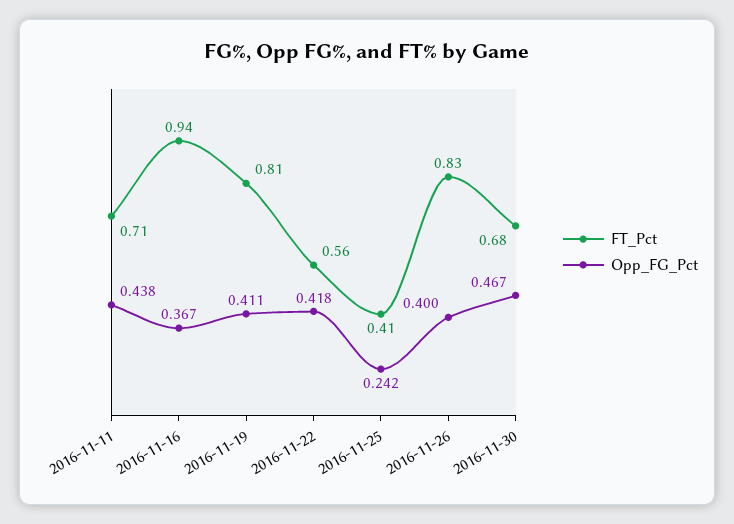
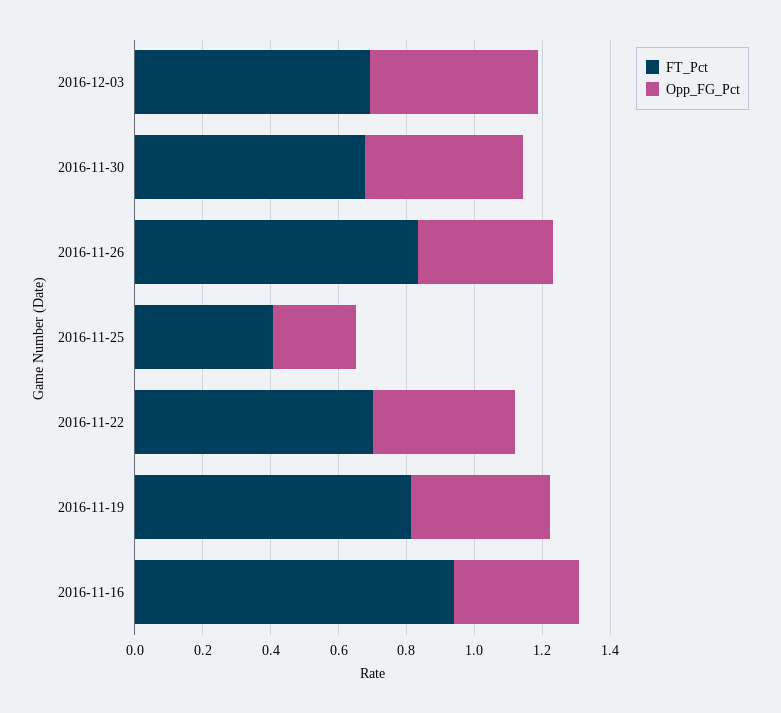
FT_Pct, 2016-11-11: 0.71 -> none
Opp_FG_Pct, 2016-11-11: 0.438 -> none
FT_Pct, 2016-11-22: 0.56 -> 0.7
FT_Pct, 2016-12-03: none -> 0.7
Opp_FG_Pct, 2016-12-03: none -> 0.5

